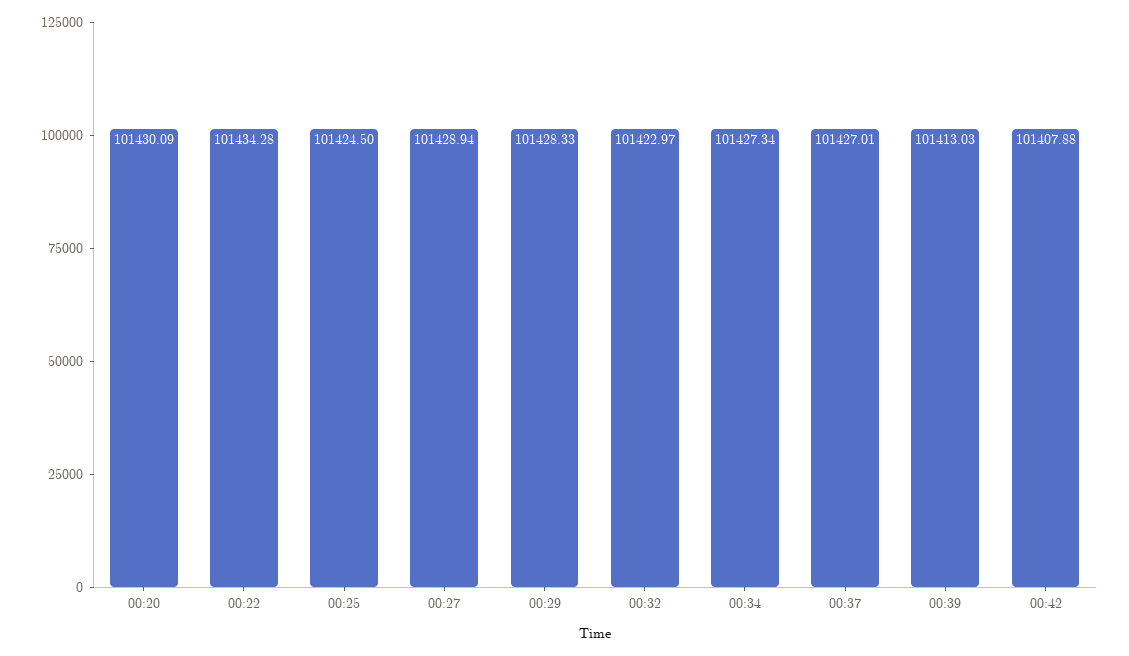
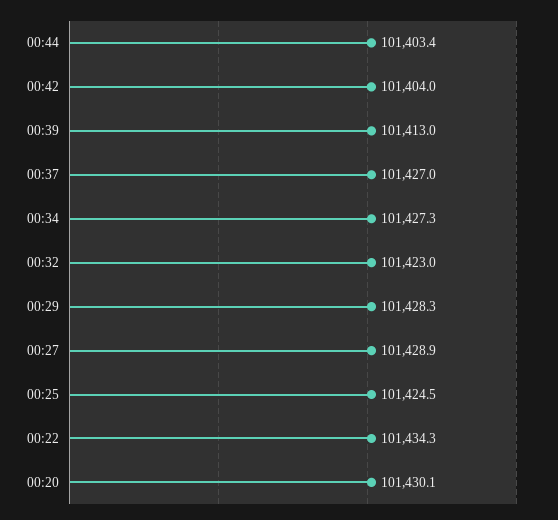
00:42: 101407.88 -> 101404
00:44: none -> 101403.4

